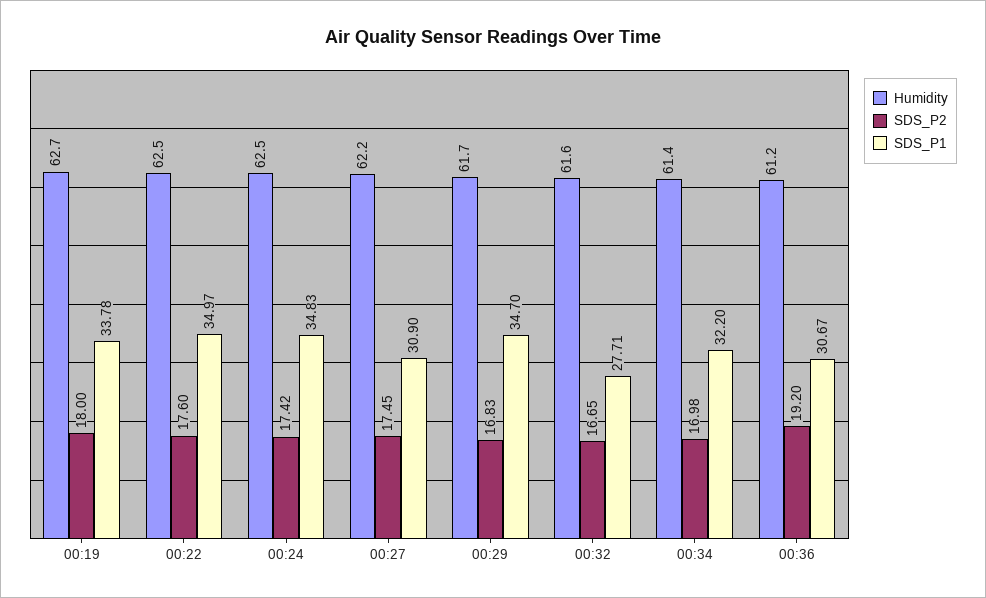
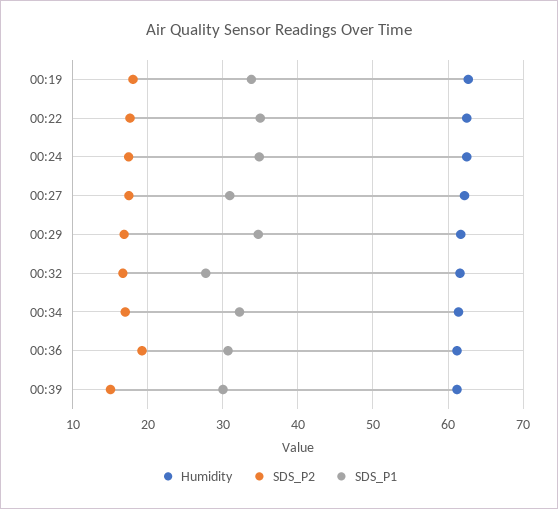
Humidity, 00:39: none -> 61
SDS_P2, 00:39: none -> 15
SDS_P1, 00:39: none -> 30

